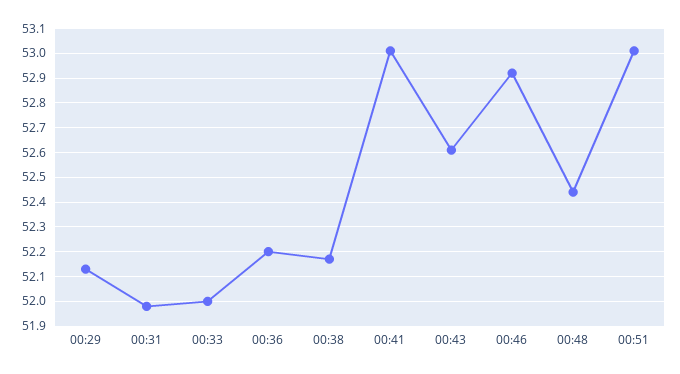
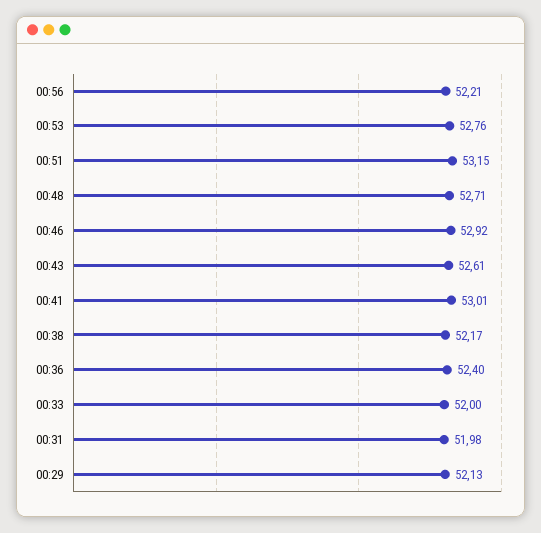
00:36: 52.2 -> 52.4
00:48: 52.45 -> 52.71
00:51: 53 -> 53.15
00:56: none -> 52.21
00:53: none -> 52.76

